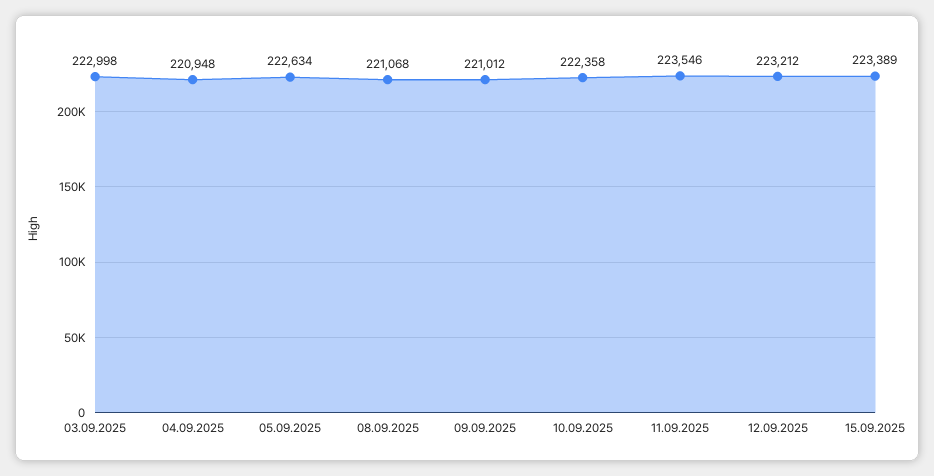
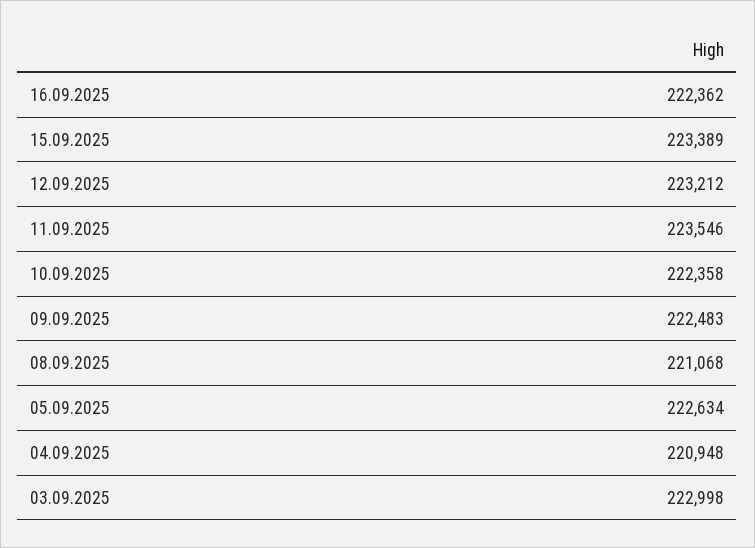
09.09.2025: 221012 -> 222483
16.09.2025: none -> 222362

